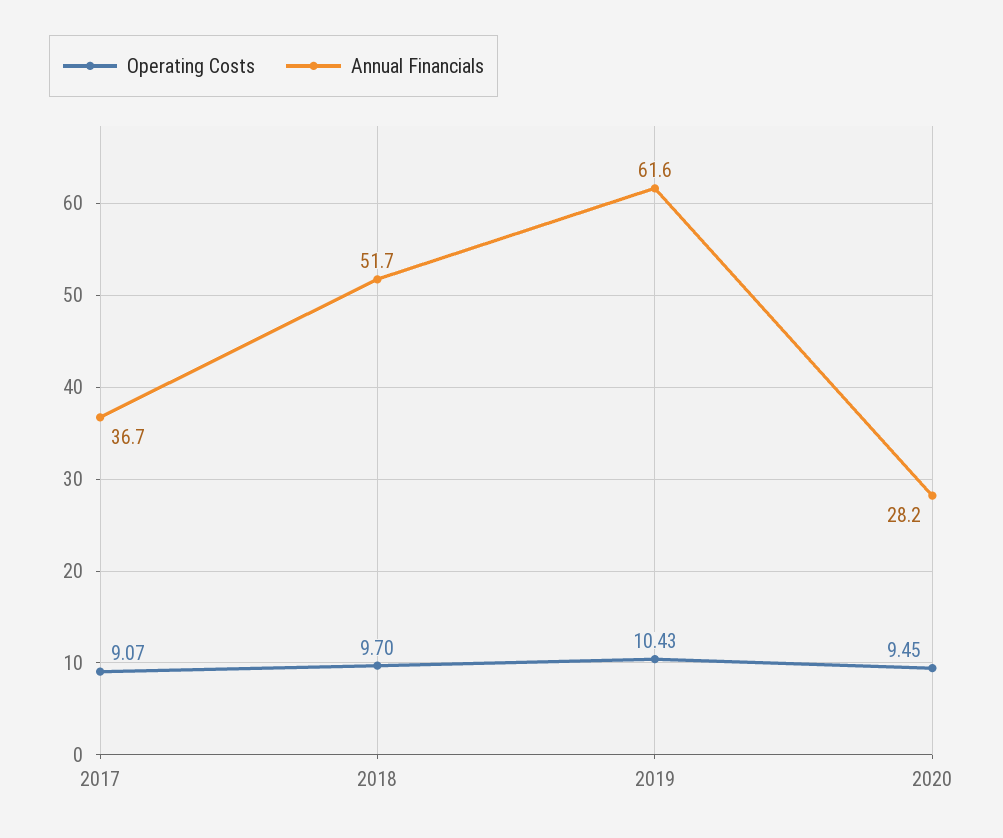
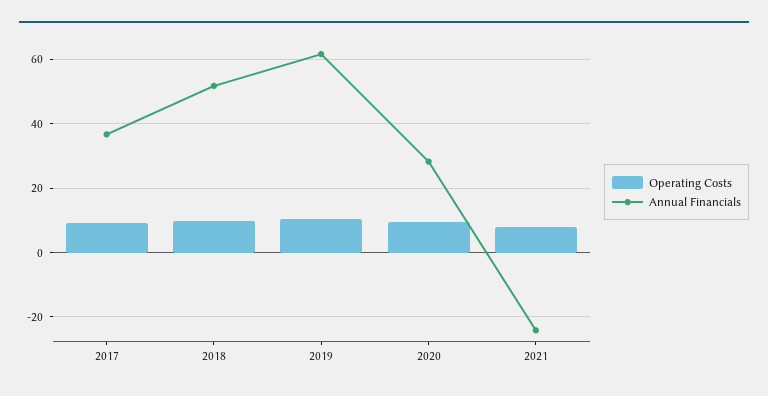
Operating Costs, 2021: none -> 8
Annual Financials, 2021: none -> -24

